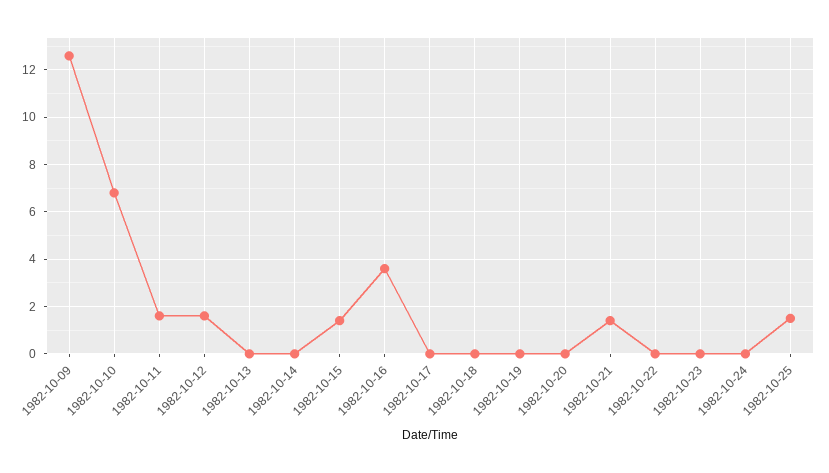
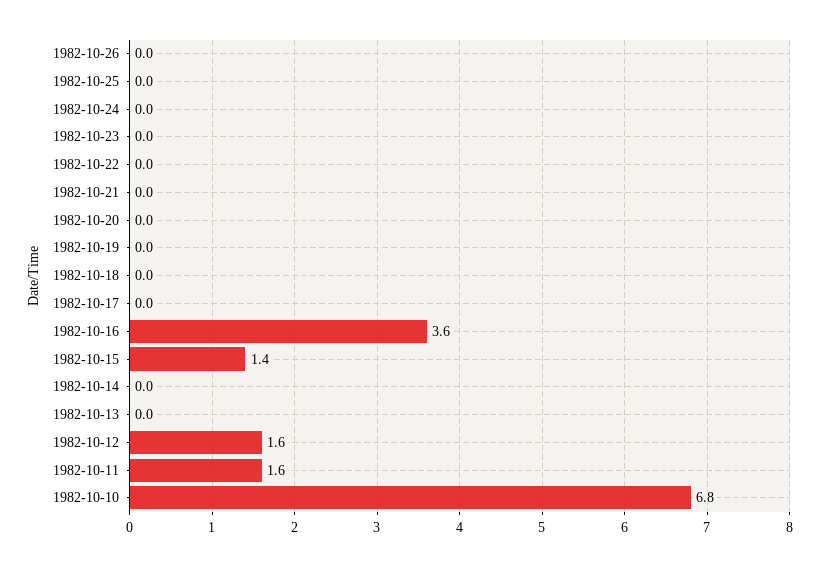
1982-10-09: 12.5 -> none
1982-10-21: 1.5 -> 0
1982-10-25: 1.5 -> 0
1982-10-26: none -> 0

